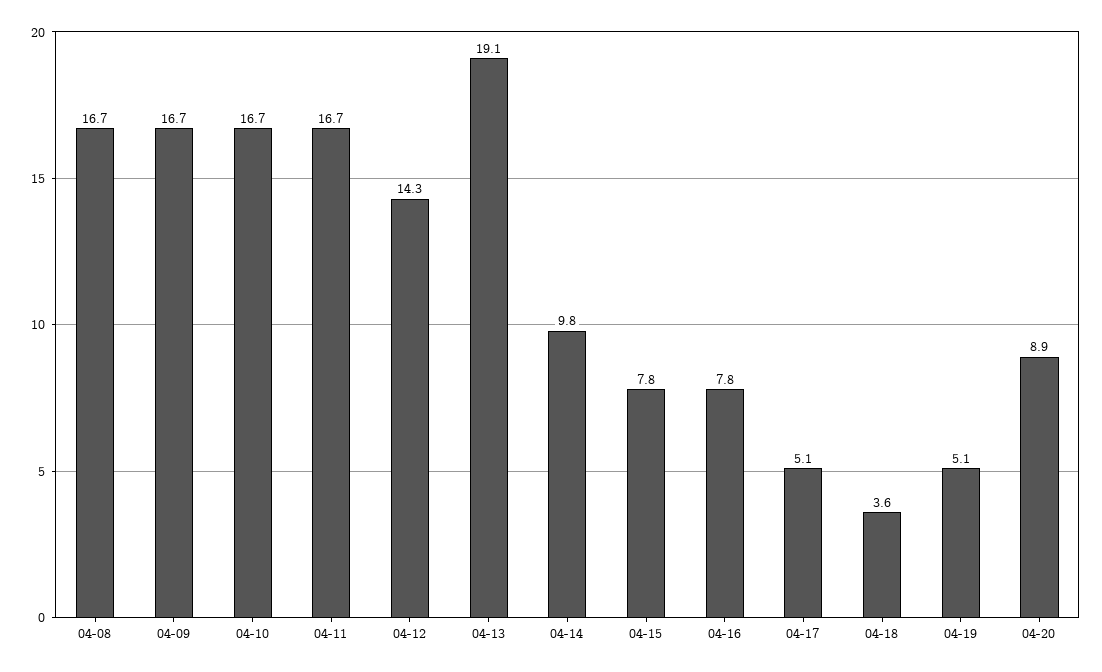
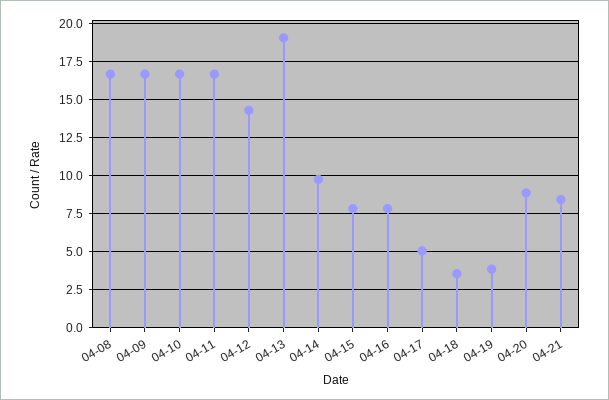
04-19: 5.1 -> 4
04-21: none -> 8.5

